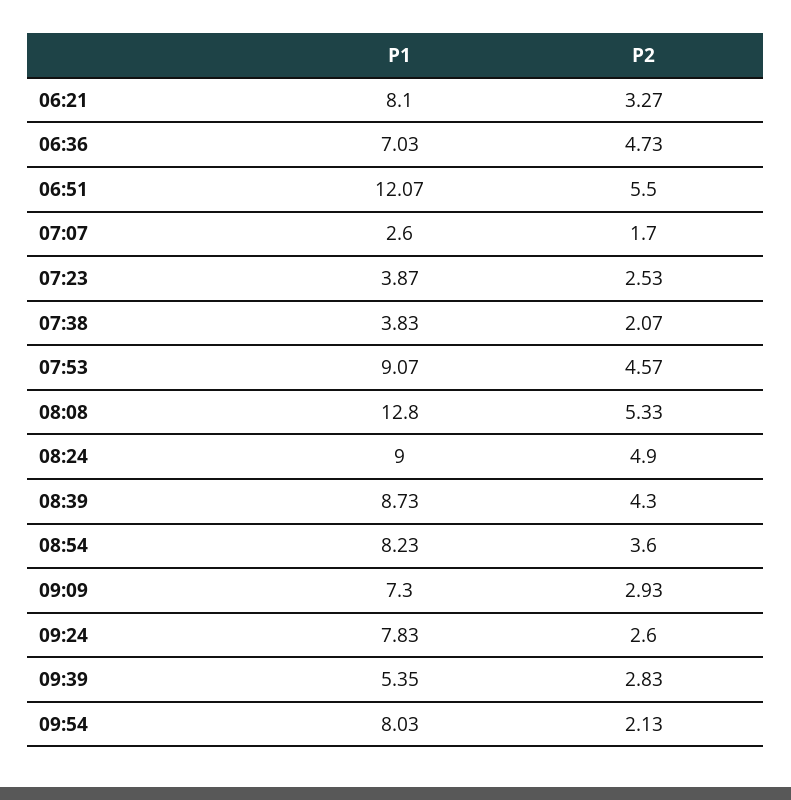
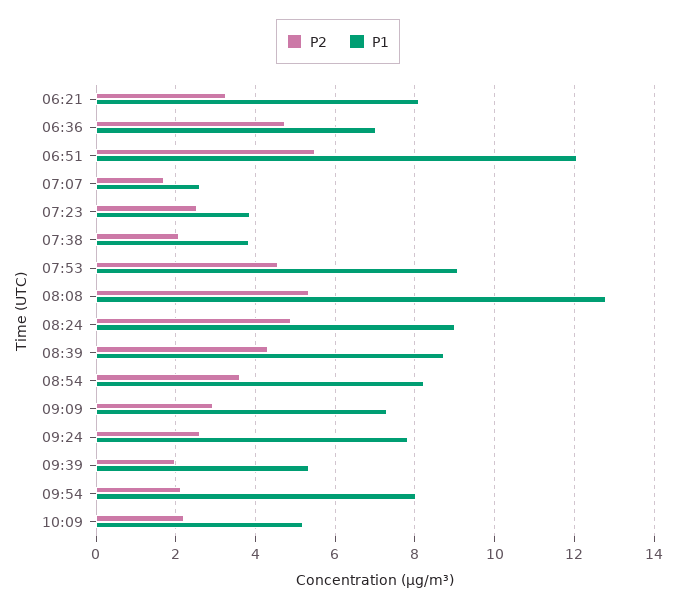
P2, 09:39: 2.83 -> 2
P2, 10:09: none -> 2.2
P1, 10:09: none -> 5.2

